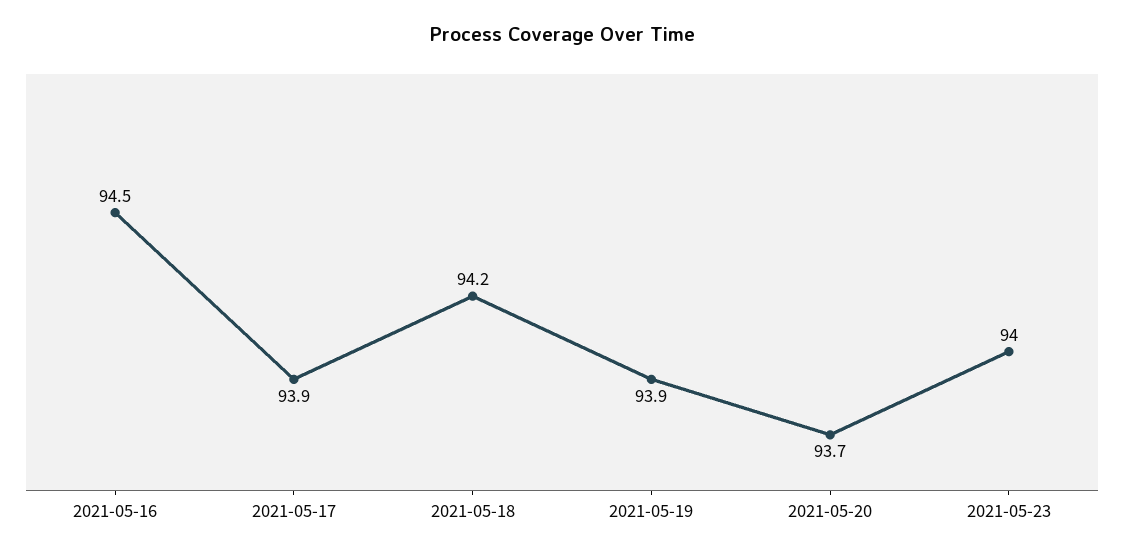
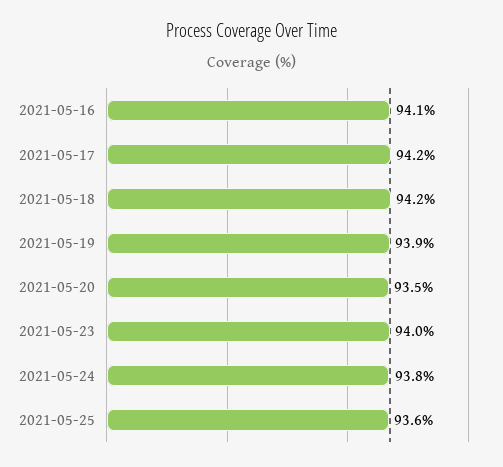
2021-05-16: 94.5 -> 94.1
2021-05-17: 93.9 -> 94.2
2021-05-20: 93.7 -> 93.5
2021-05-24: none -> 93.8
2021-05-25: none -> 93.6

